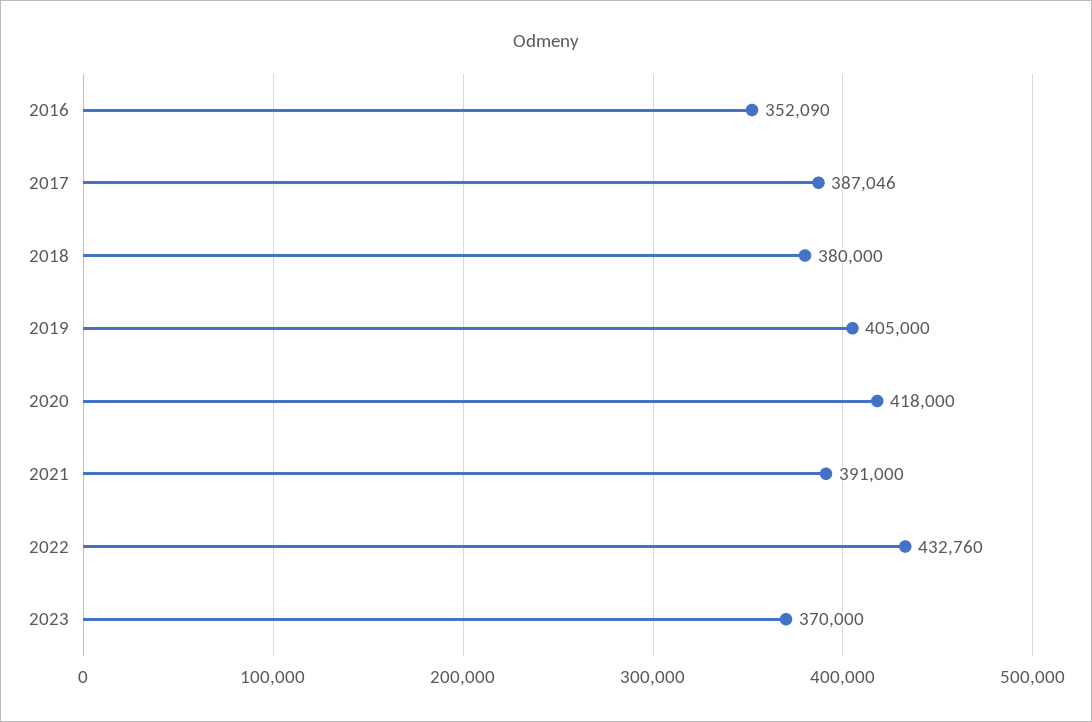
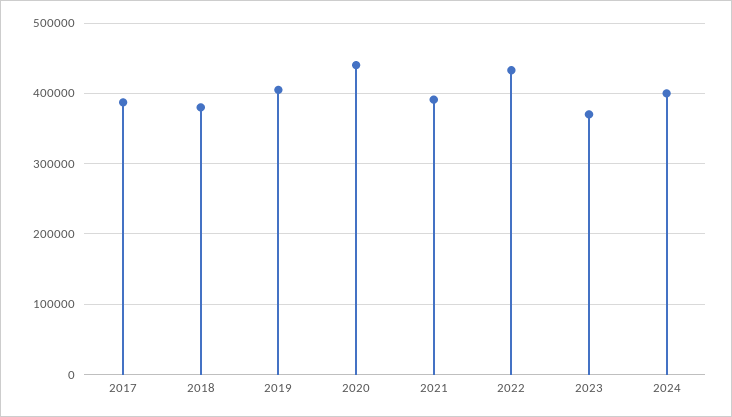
2016: 352090 -> none
2020: 418000 -> 440000
2024: none -> 400000

